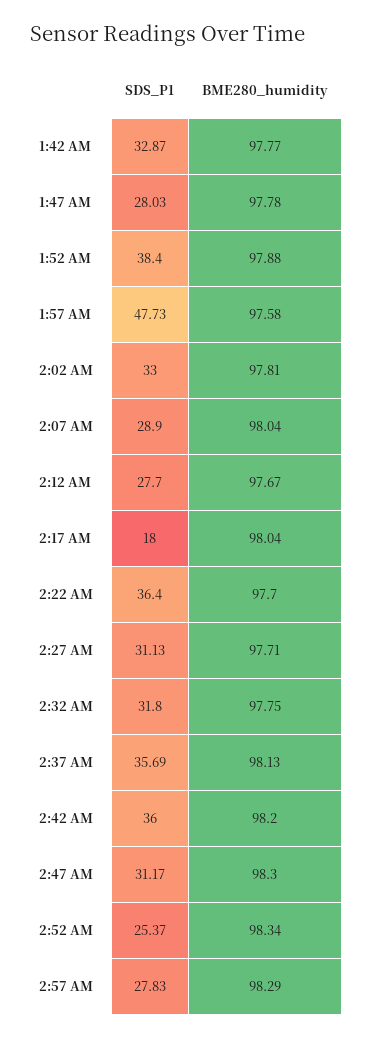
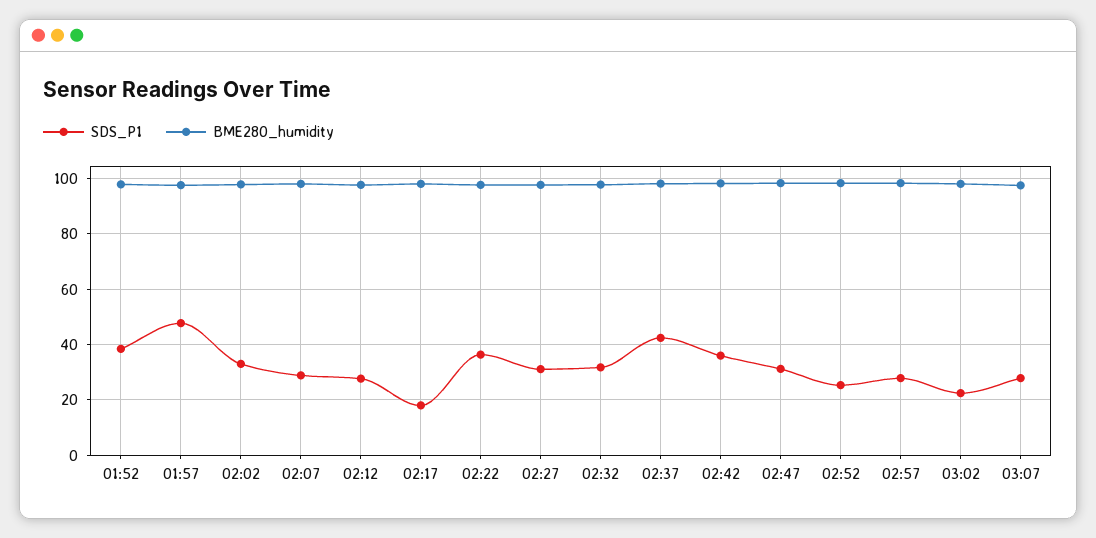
SDS_P1, 1:42 AM: 32.87 -> none
BME280_humidity, 1:42 AM: 97.77 -> none
SDS_P1, 1:47 AM: 28.03 -> none
BME280_humidity, 1:47 AM: 97.78 -> none
SDS_P1, 2:37 AM: 35.69 -> 42.5
SDS_P1, 03:02: none -> 22.5
BME280_humidity, 03:02: none -> 97.5
SDS_P1, 03:07: none -> 27.5
BME280_humidity, 03:07: none -> 97.5

